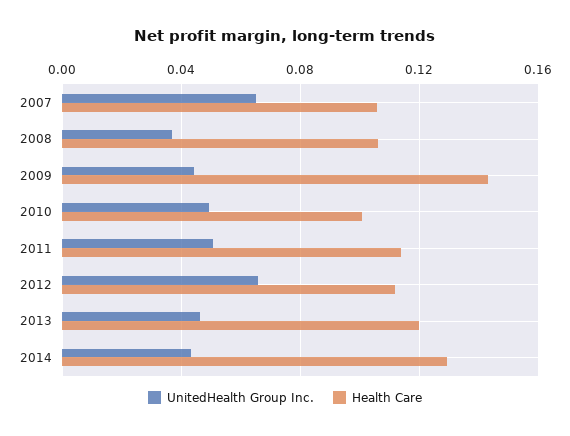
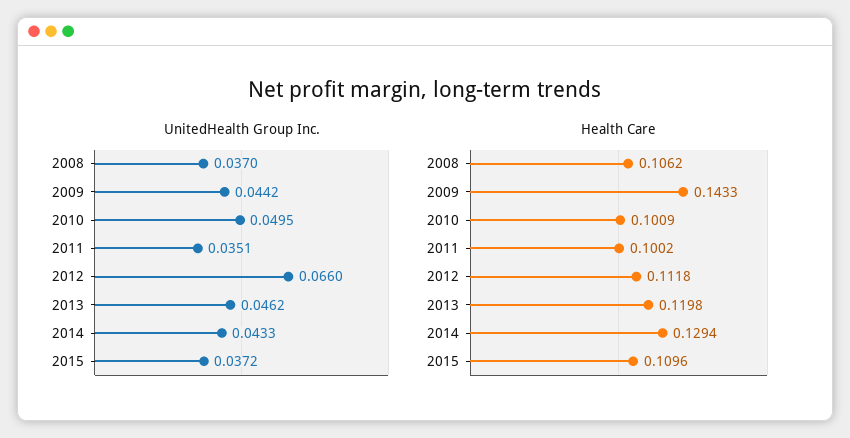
UnitedHealth Group Inc., 2007: 0.065 -> none
Health Care, 2007: 0.105 -> none
UnitedHealth Group Inc., 2011: 0.05 -> 0.0351
Health Care, 2011: 0.115 -> 0.1002
UnitedHealth Group Inc., 2015: none -> 0.0372
Health Care, 2015: none -> 0.1096

